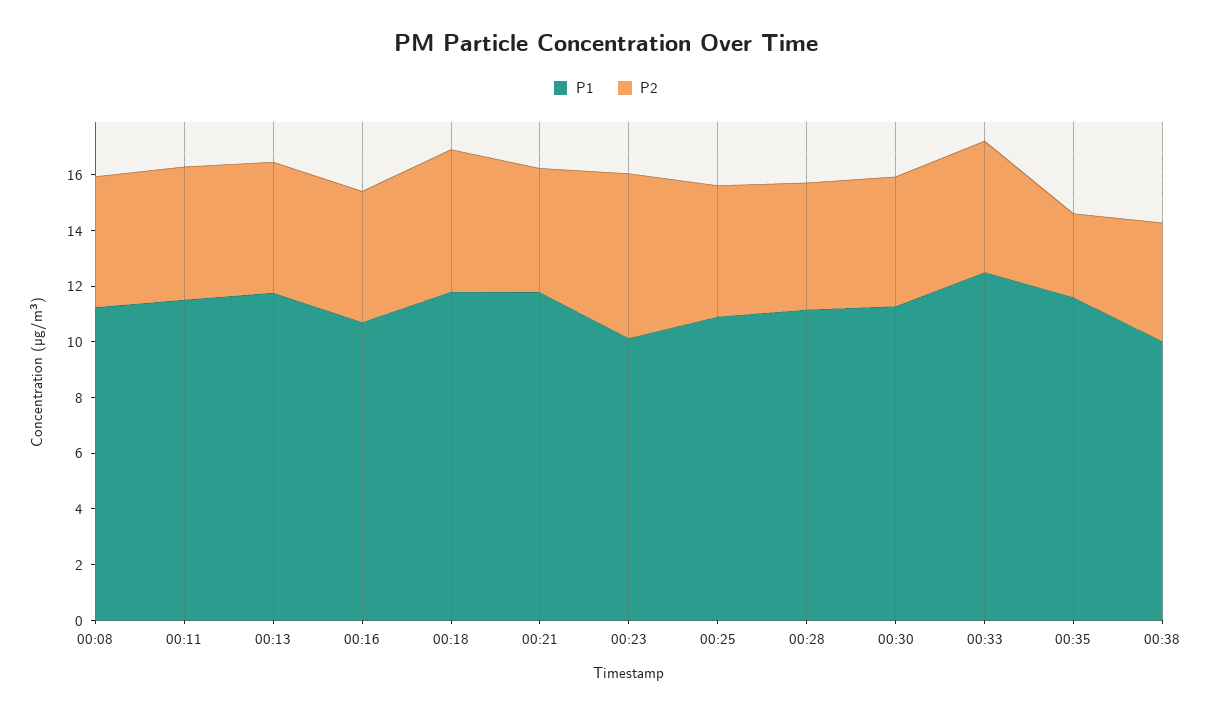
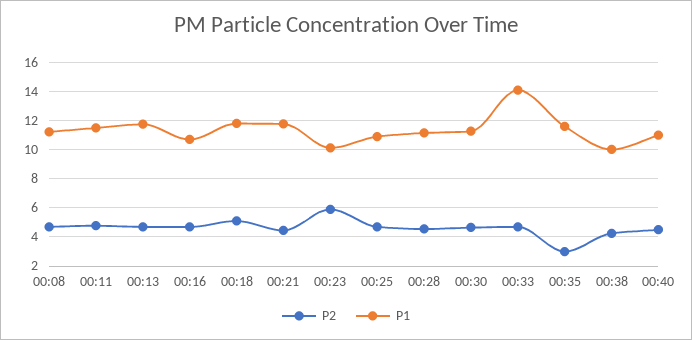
P1, 00:33: 12.5 -> 14
P2, 00:40: none -> 4.5
P1, 00:40: none -> 11

